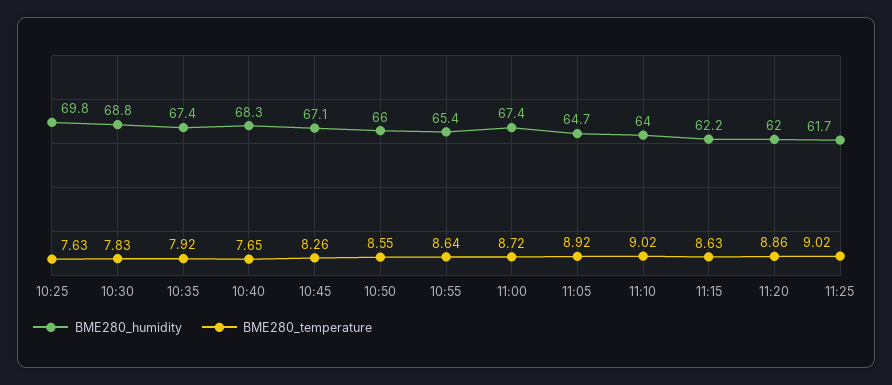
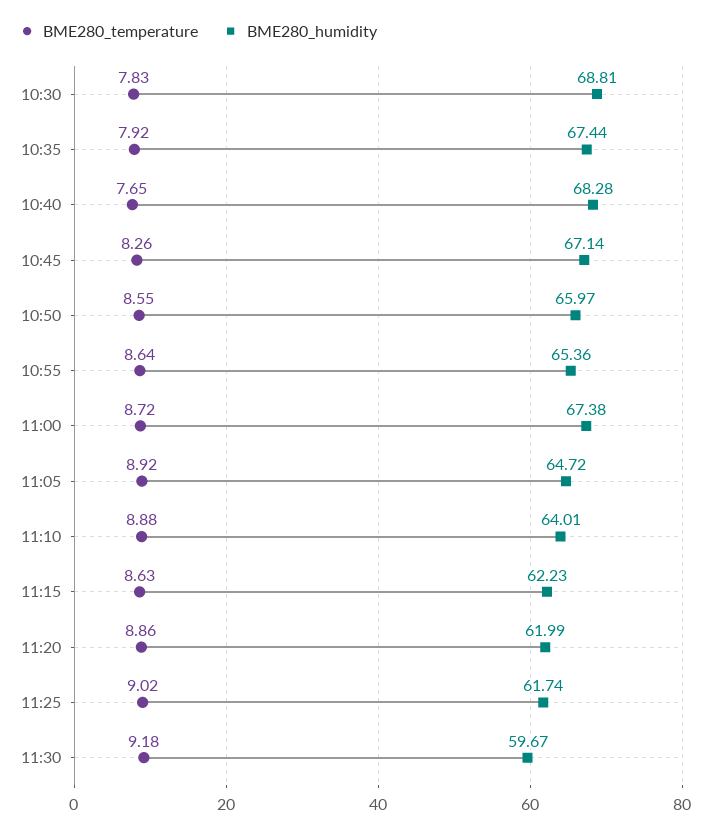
BME280_humidity, 10:25: 69.8 -> none
BME280_temperature, 10:25: 7.63 -> none
BME280_temperature, 11:10: 9.02 -> 8.88
BME280_temperature, 11:30: none -> 9.18
BME280_humidity, 11:30: none -> 59.67

